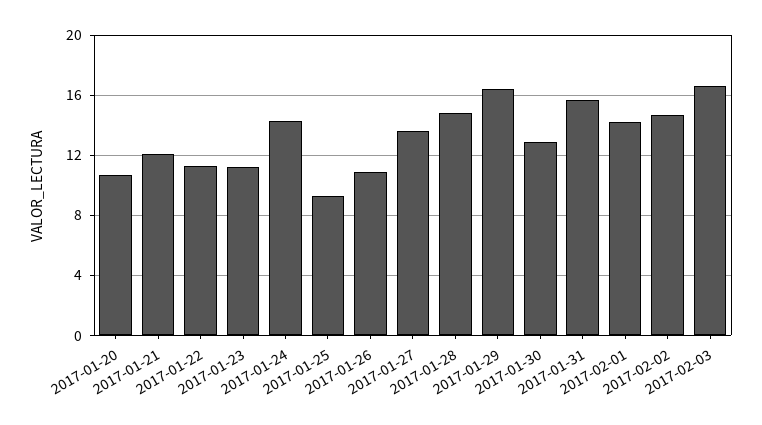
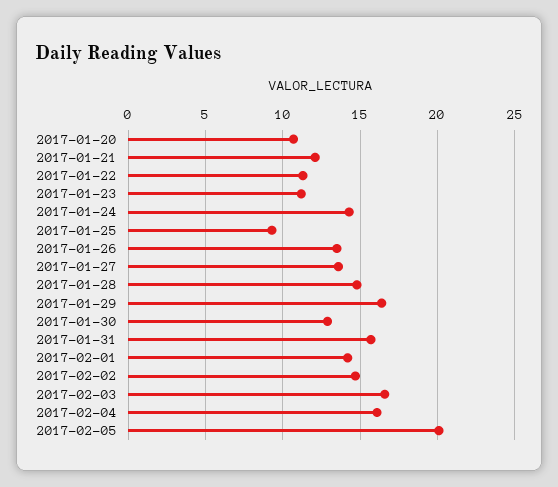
2017-01-26: 11 -> 13.5
2017-02-04: none -> 16
2017-02-05: none -> 20

